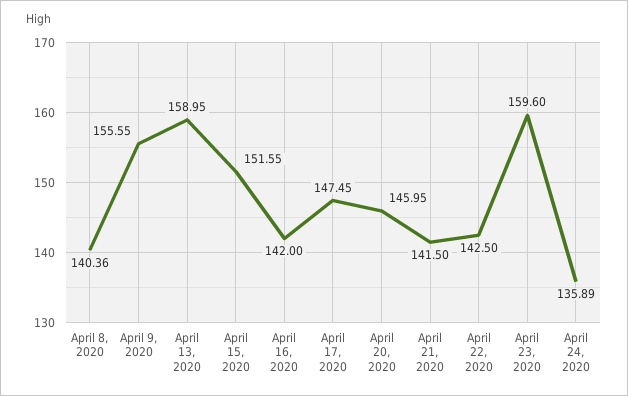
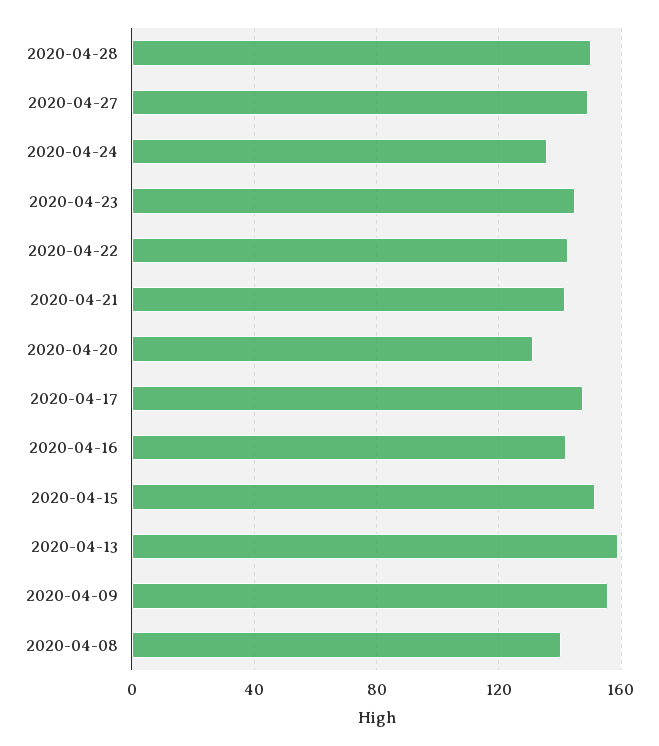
April 20, 2020: 145.95 -> 130
April 23, 2020: 159.6 -> 145
2020-04-28: none -> 150
2020-04-27: none -> 150

